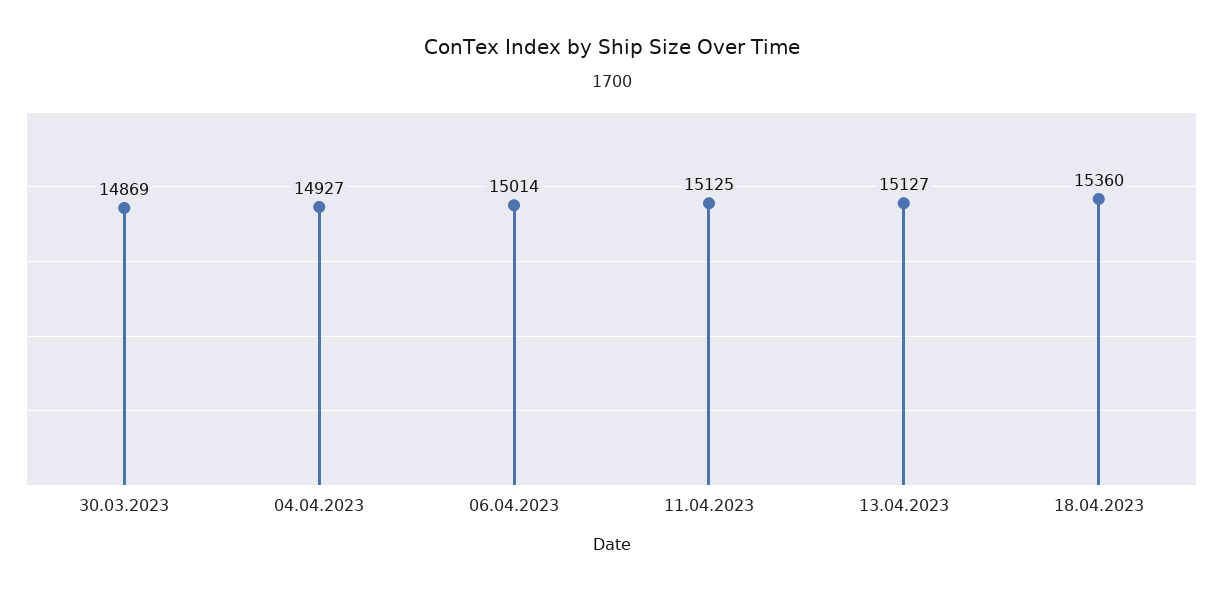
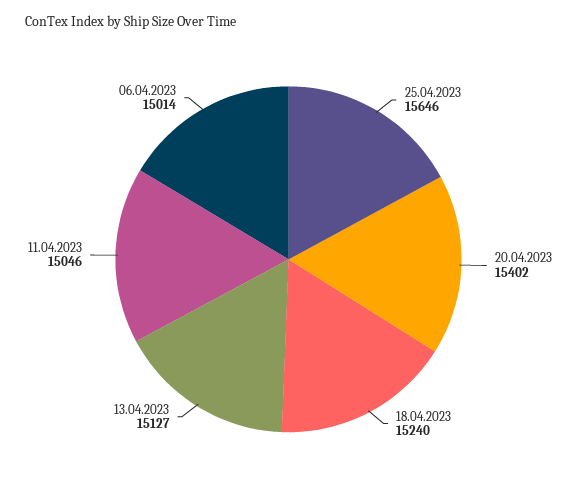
30.03.2023: 14869 -> none
04.04.2023: 14927 -> none
11.04.2023: 15125 -> 15046
18.04.2023: 15360 -> 15240
25.04.2023: none -> 15646
20.04.2023: none -> 15402

